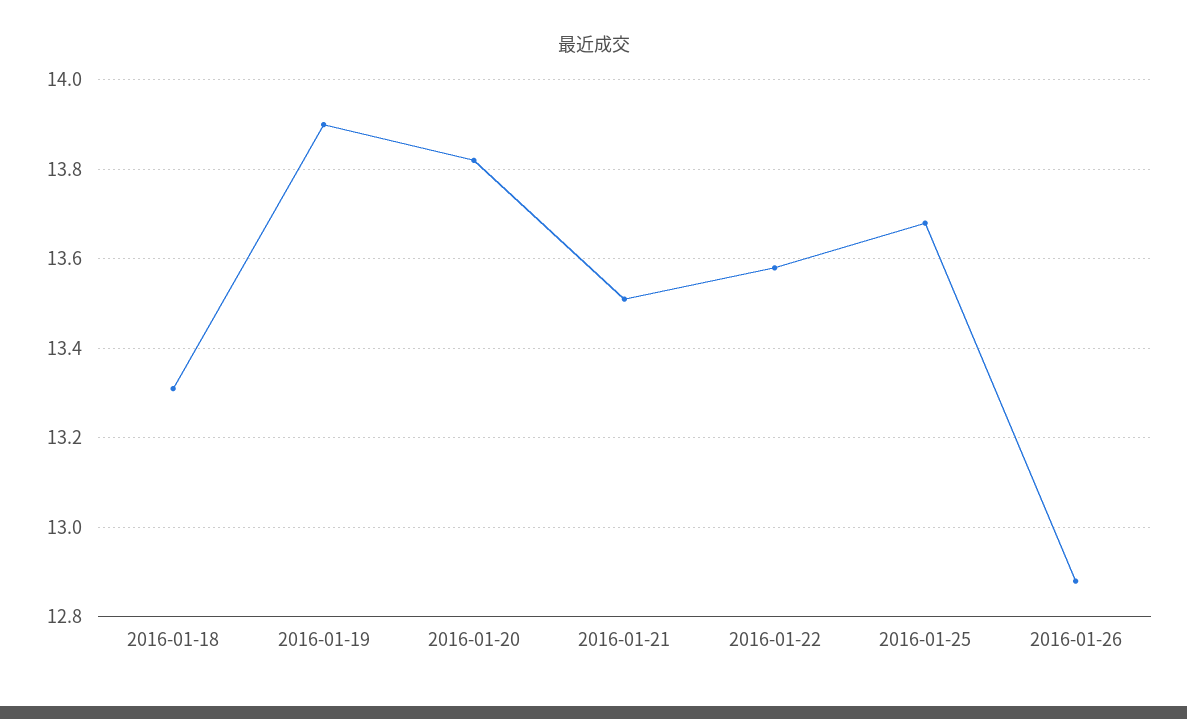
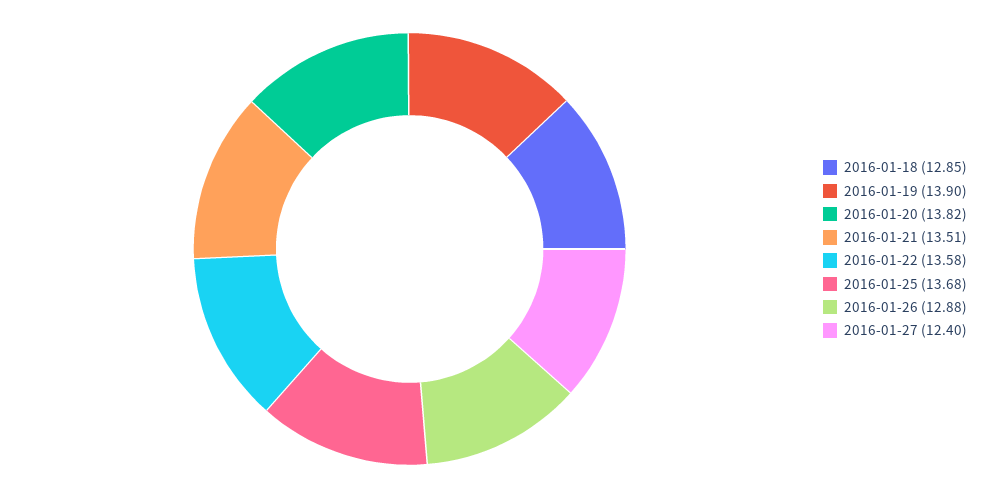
2016-01-18: 13.3 -> 12.85
2016-01-27: none -> 12.4

